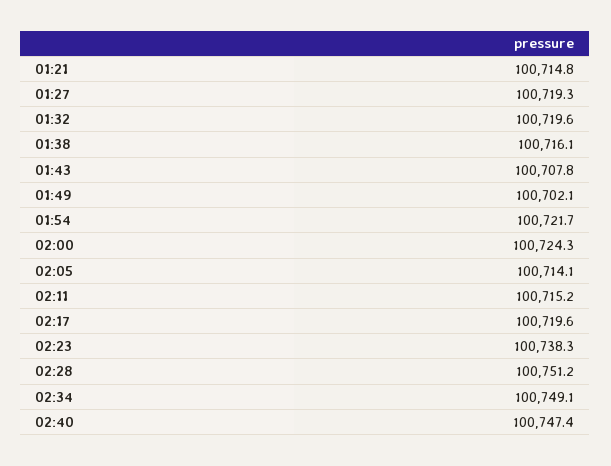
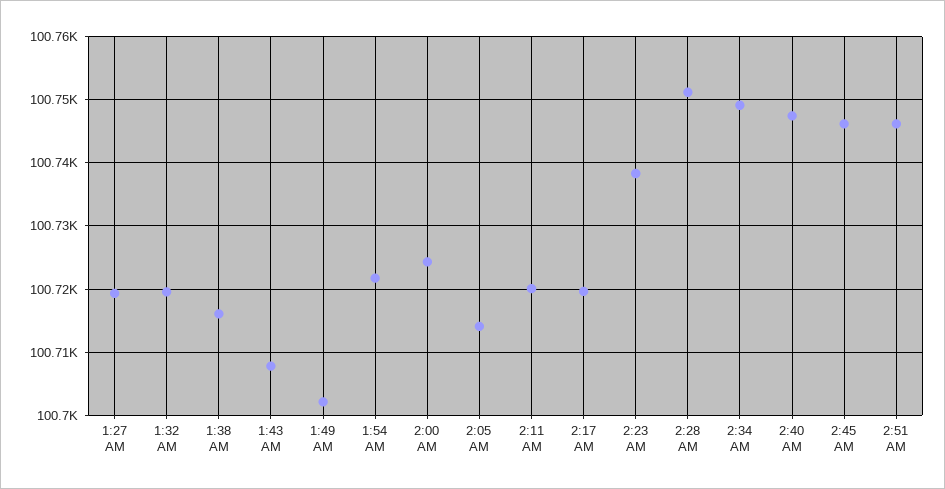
01:21: 100714.8 -> none
02:11: 100715.2 -> 100720
2:45 AM: none -> 100746
2:51 AM: none -> 100746

